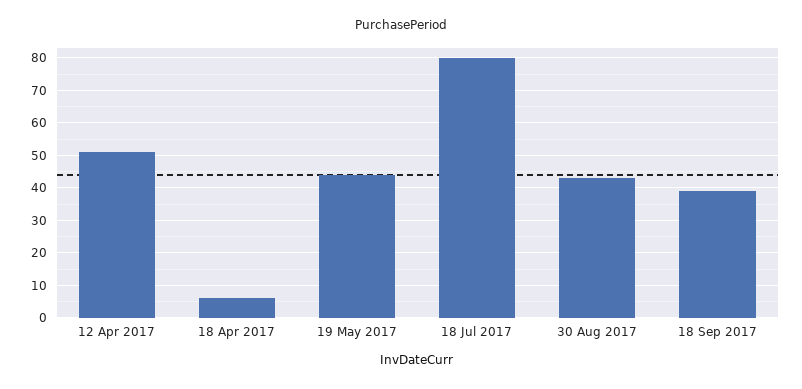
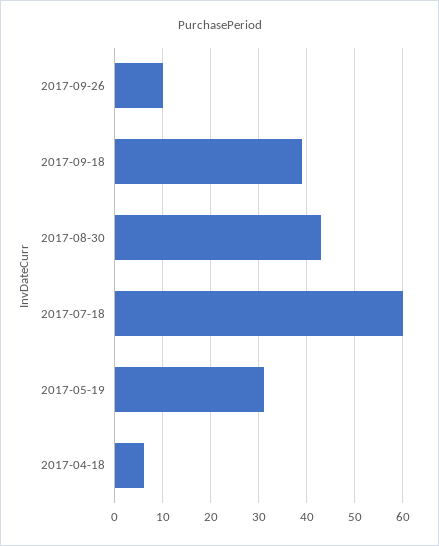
12 Apr 2017: 50 -> none
19 May 2017: 45 -> 30
18 Jul 2017: 80 -> 60
2017-09-26: none -> 10

